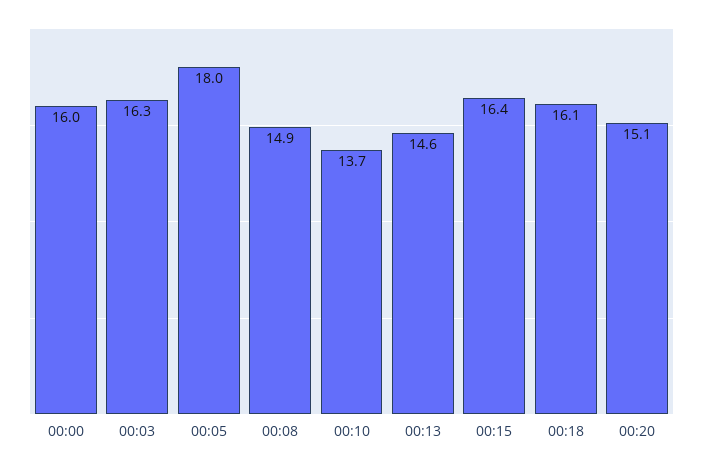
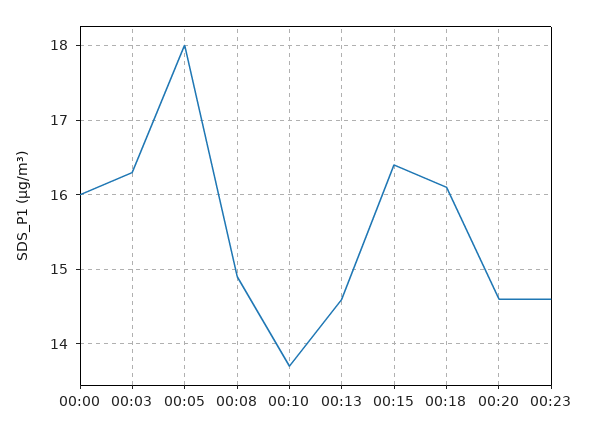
00:20: 15.1 -> 14.6
00:23: none -> 14.6

